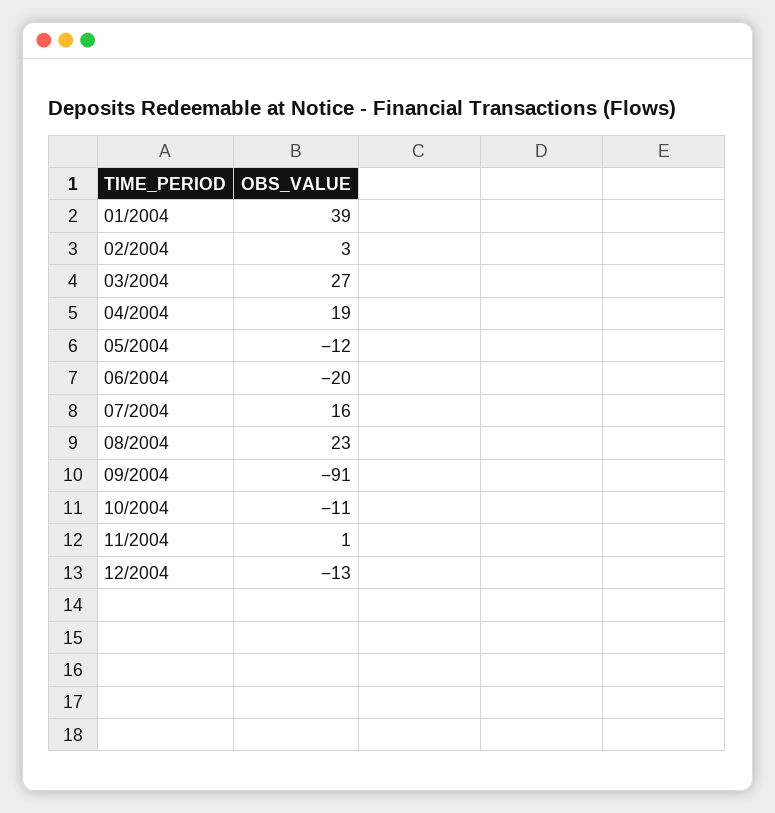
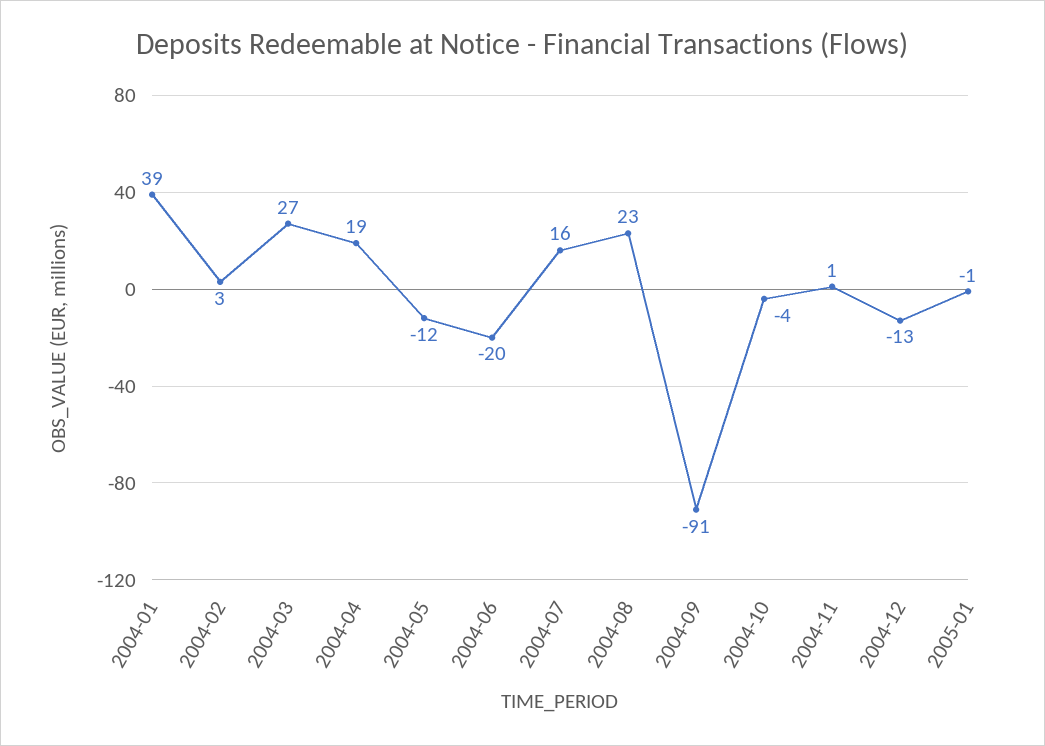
10/2004: -11 -> -4
2005-01: none -> -1

